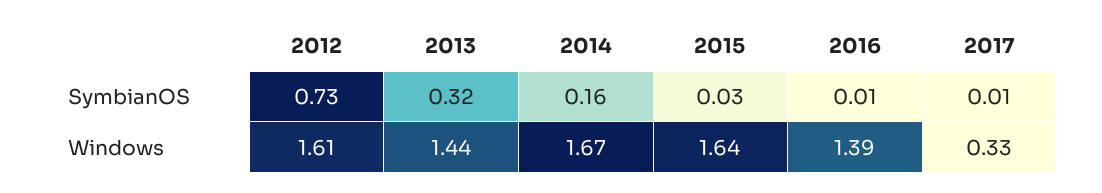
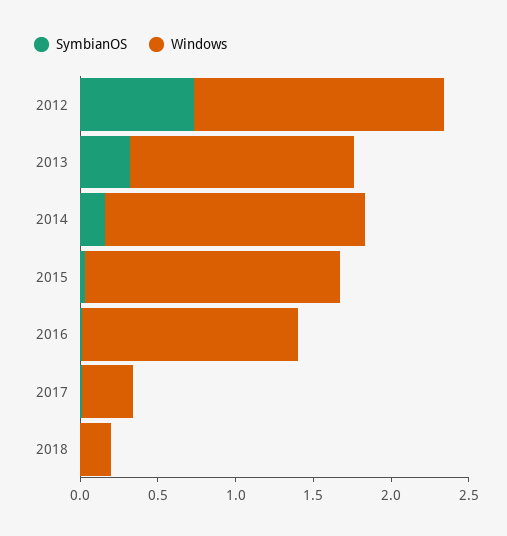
SymbianOS, 2018: none -> 0
Windows, 2018: none -> 0.2

